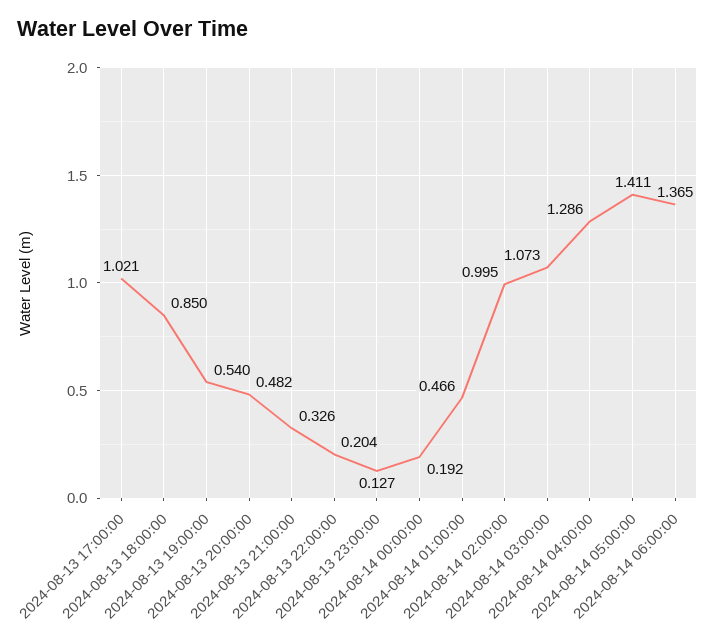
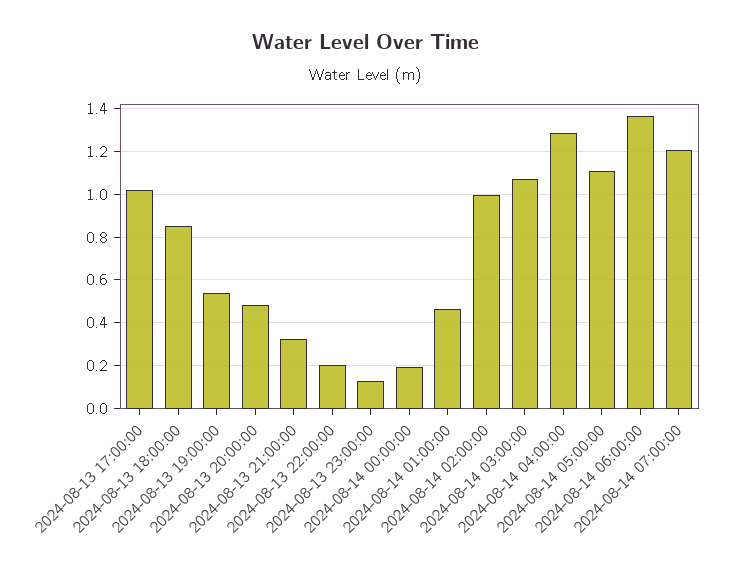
2024-08-14 05:00:00: 1.411 -> 1.1
2024-08-14 07:00:00: none -> 1.2

